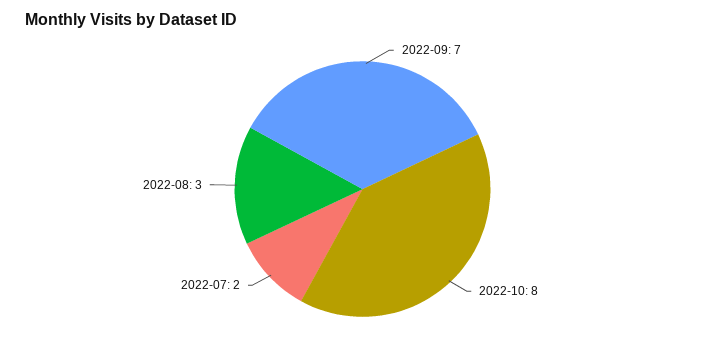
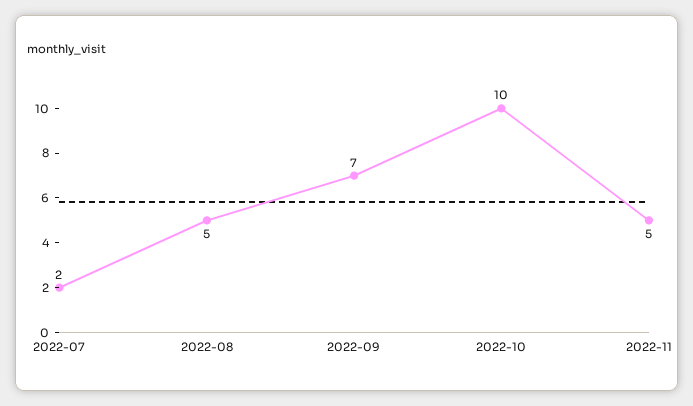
2022-10: 8 -> 10
2022-08: 3 -> 5
2022-11: none -> 5

